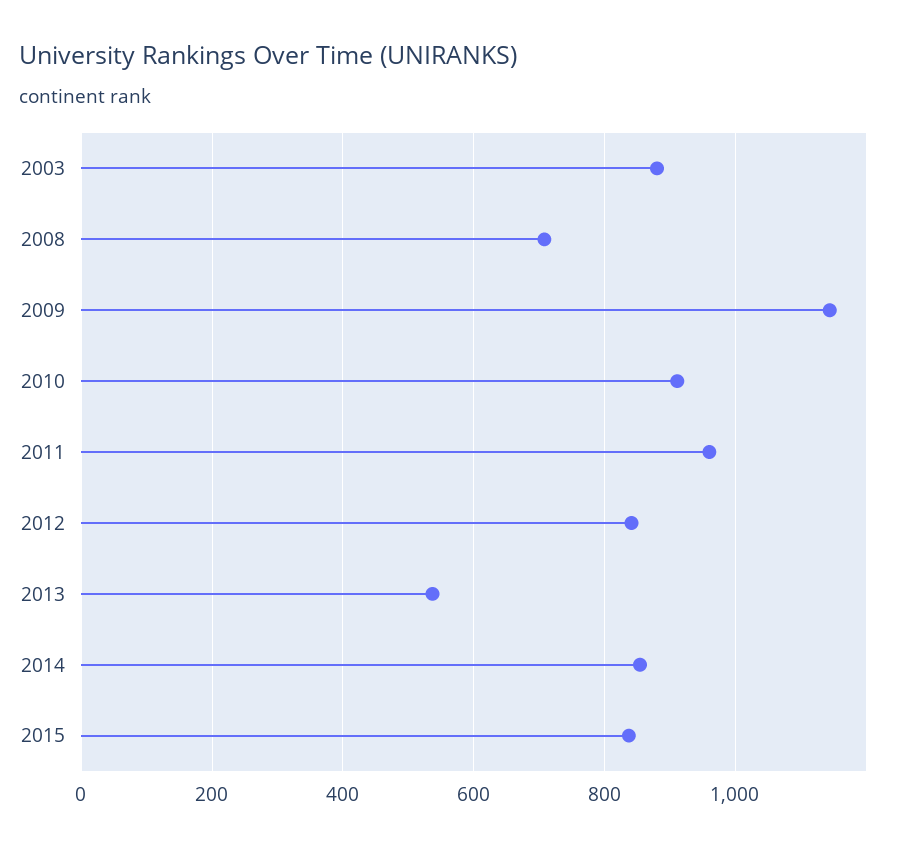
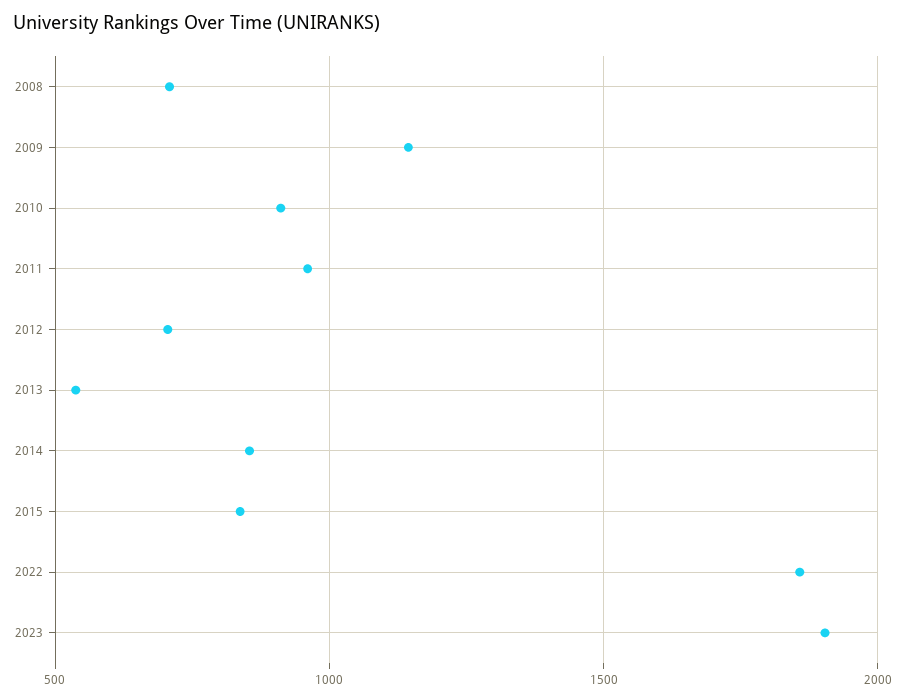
2003: 880 -> none
2012: 840 -> 700
2022: none -> 1850
2023: none -> 1900

